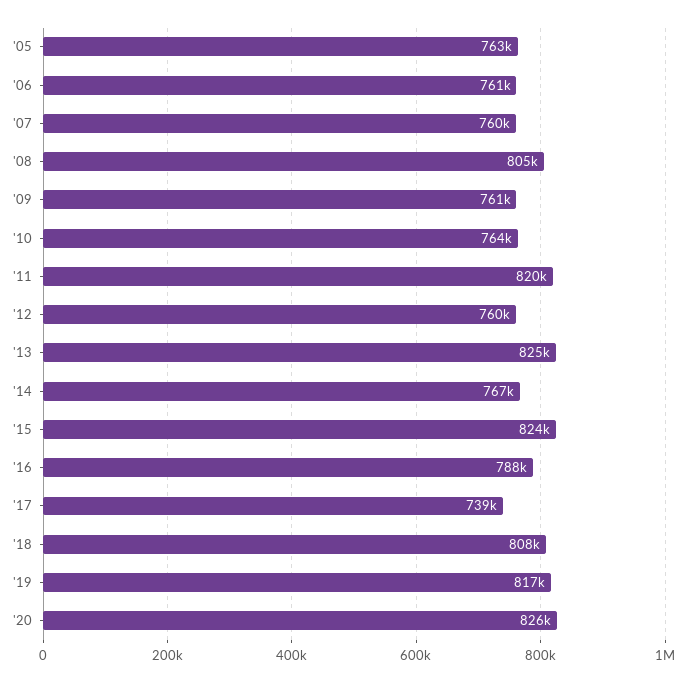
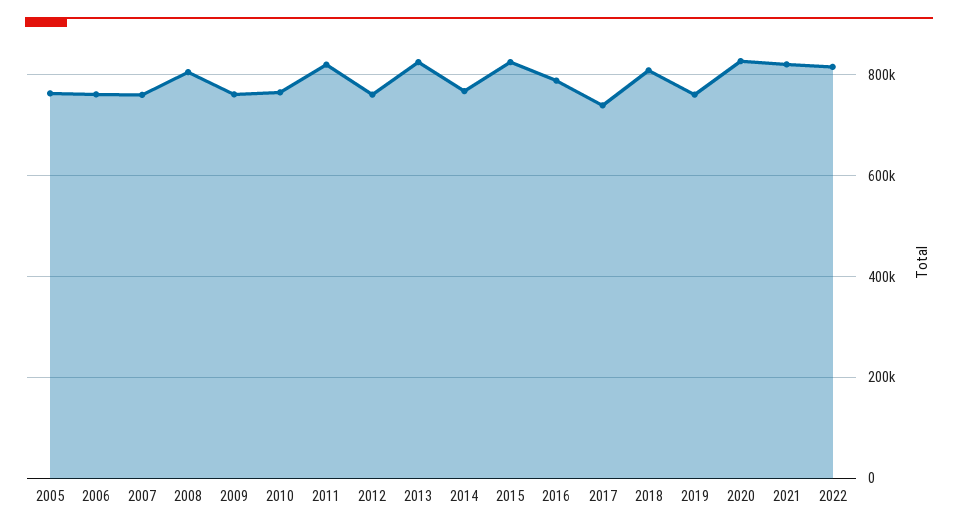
'19: 817000 -> 760000
2021: none -> 820000
2022: none -> 820000

